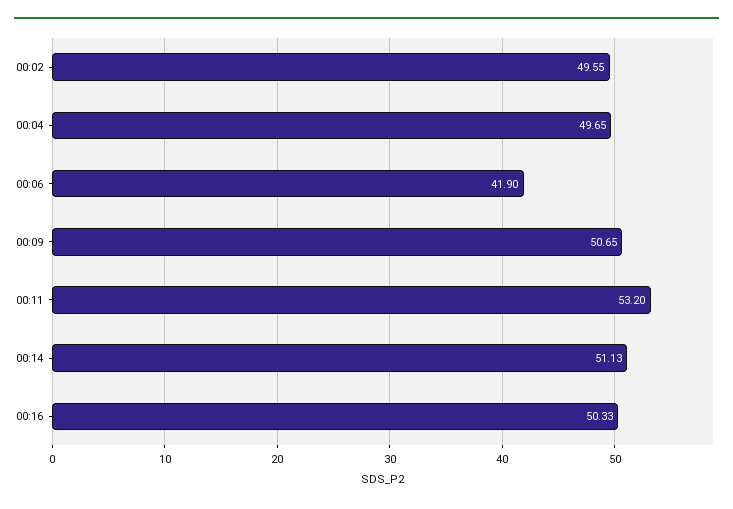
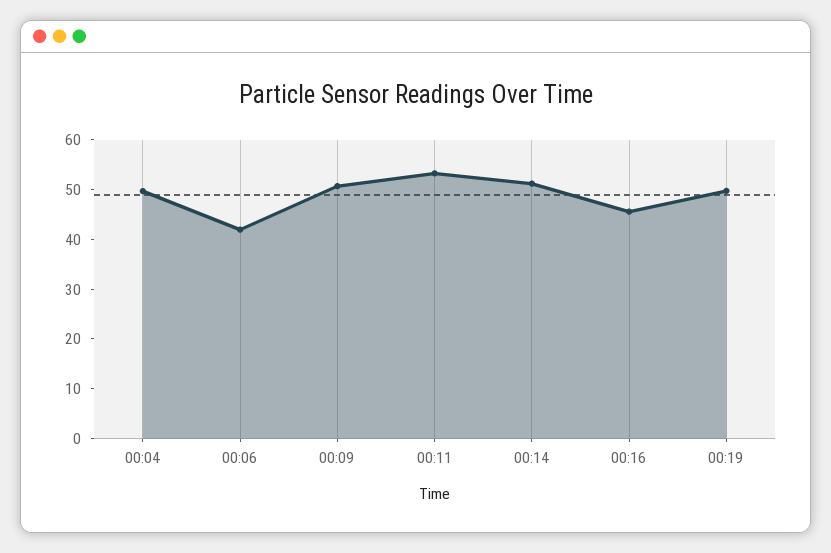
00:02: 49.55 -> none
00:16: 50.33 -> 46
00:19: none -> 50

